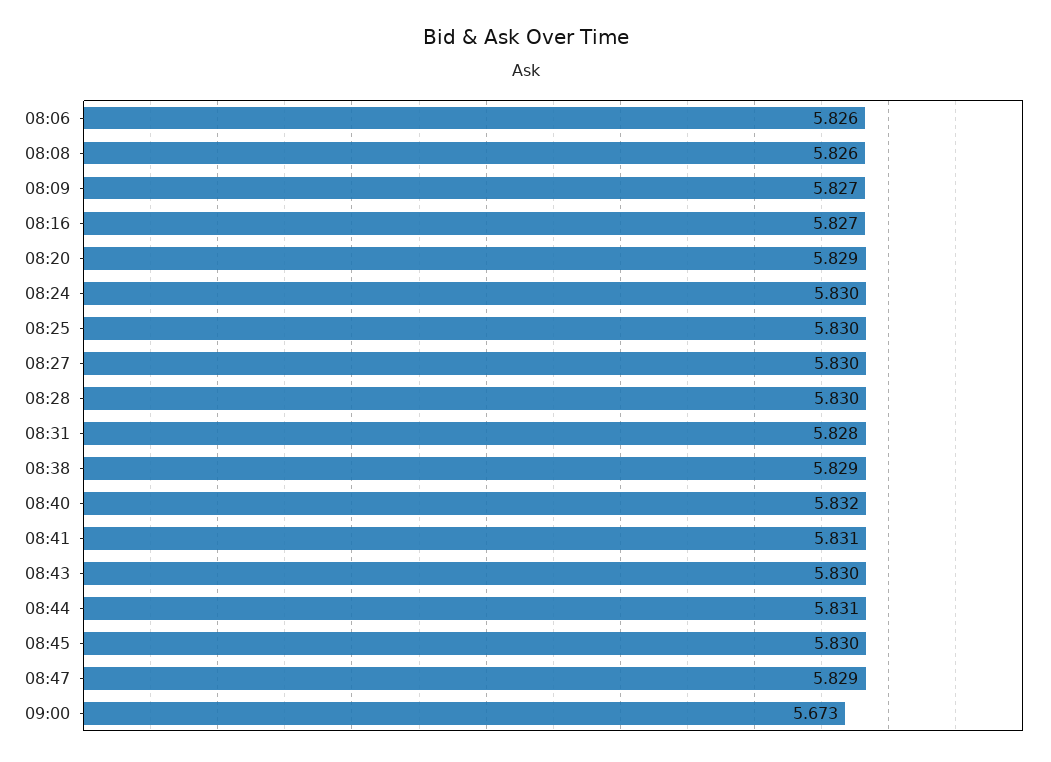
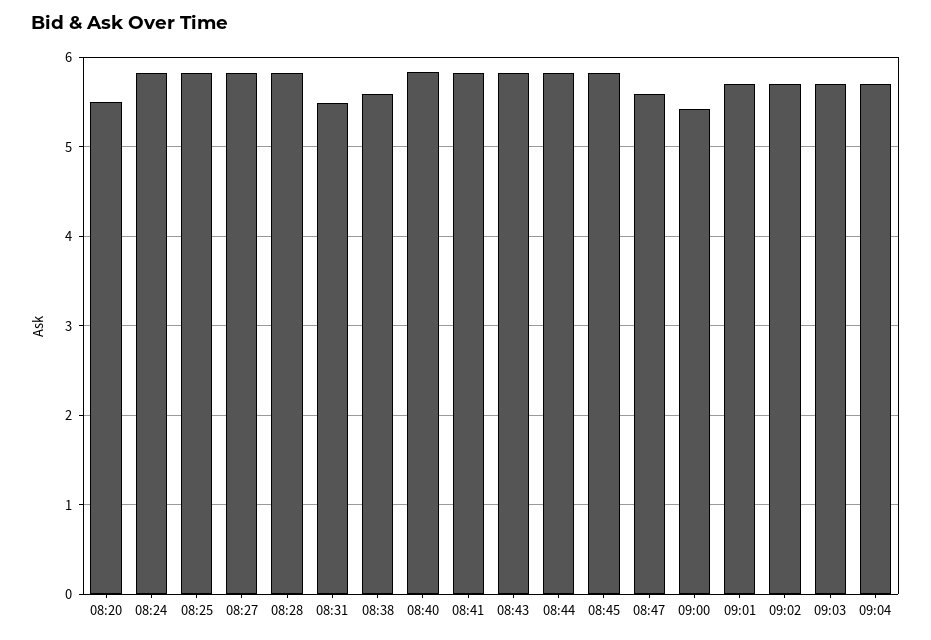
08:06: 5.826 -> none
08:08: 5.826 -> none
08:09: 5.827 -> none
08:16: 5.827 -> none
08:20: 5.829 -> 5.5
08:31: 5.828 -> 5.5
08:38: 5.829 -> 5.6
08:47: 5.829 -> 5.6
09:00: 5.673 -> 5.4
09:01: none -> 5.7
09:02: none -> 5.7
09:03: none -> 5.7
09:04: none -> 5.7

